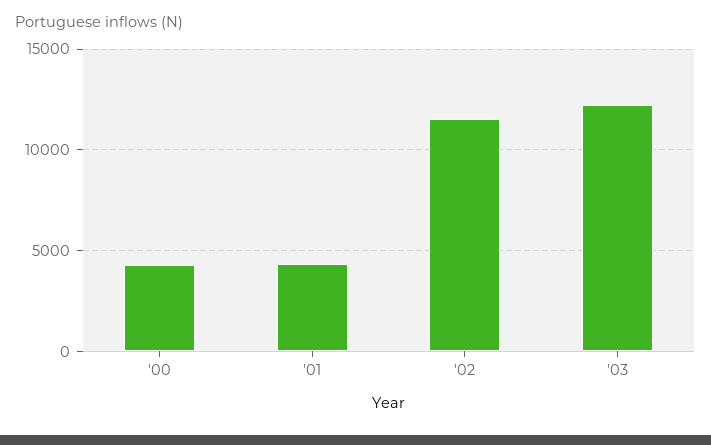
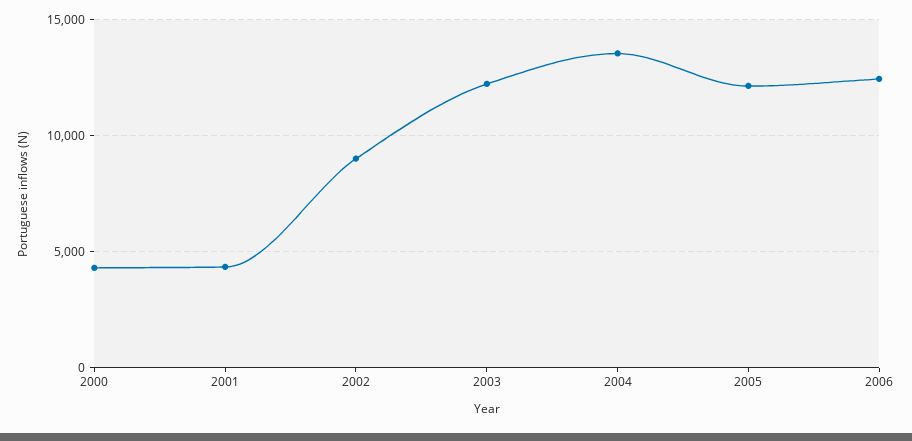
'02: 11500 -> 9000
2004: none -> 13500
2005: none -> 12000
2006: none -> 12500

